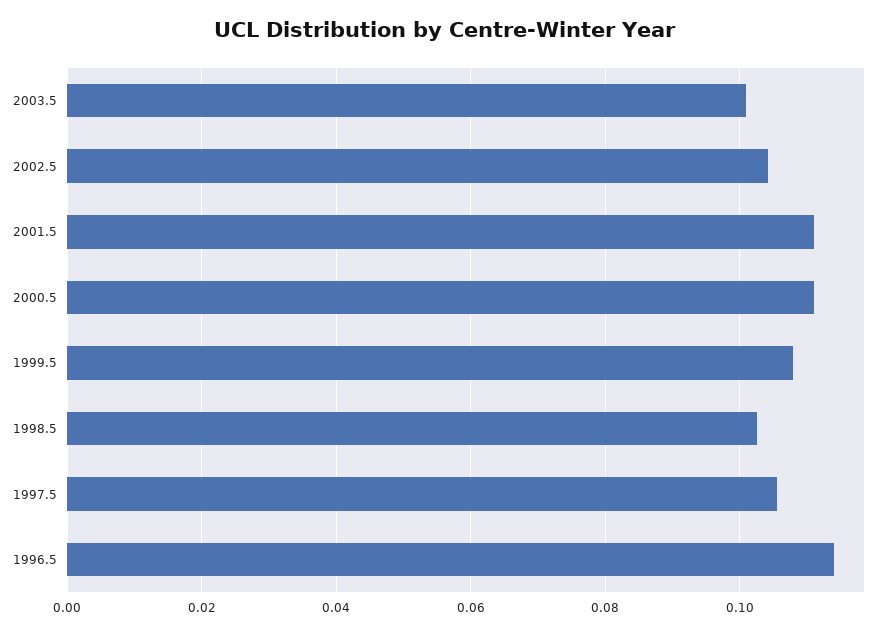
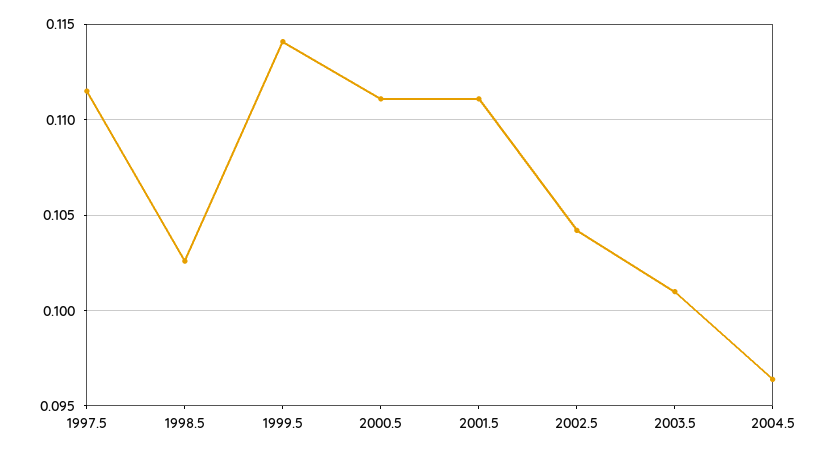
1999.5: 0.108 -> 0.114
1997.5: 0.106 -> 0.1115
1996.5: 0.114 -> none
2004.5: none -> 0.0965

